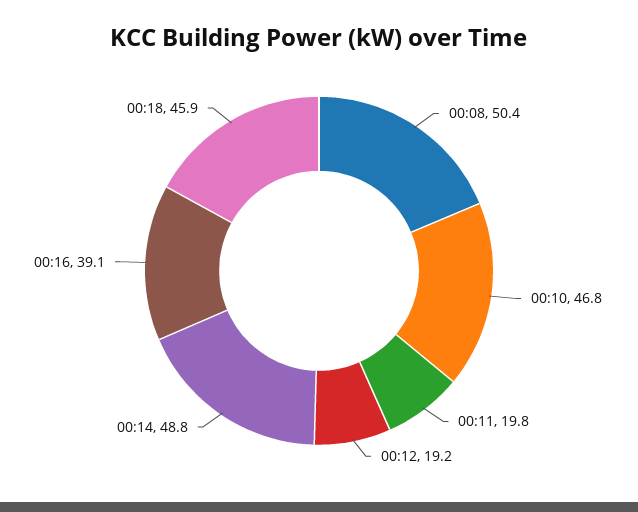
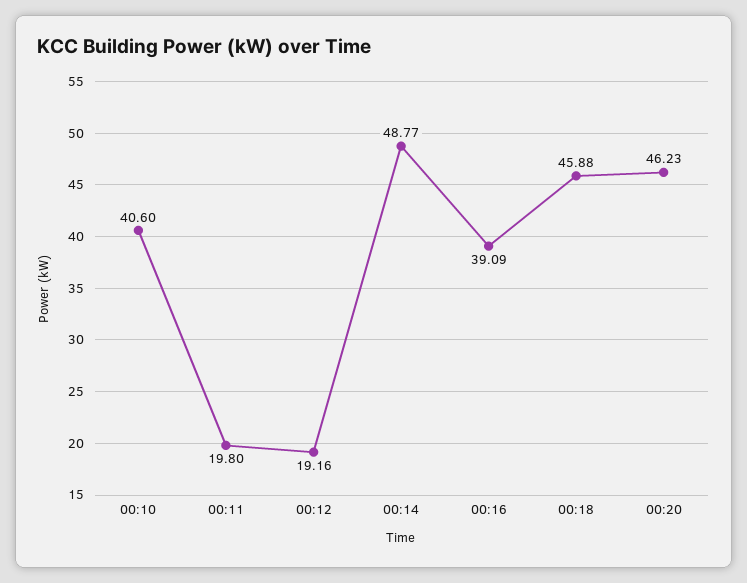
00:08: 50.4 -> none
00:10: 46.8 -> 40.6
00:20: none -> 46.23

